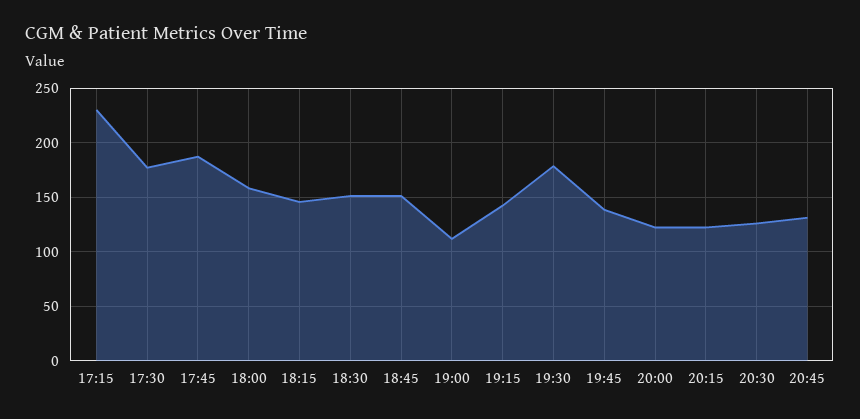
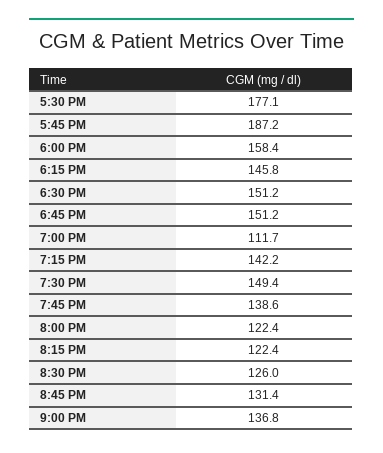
17:15: 230 -> none
19:30: 180 -> 149.4
9:00 PM: none -> 136.8

